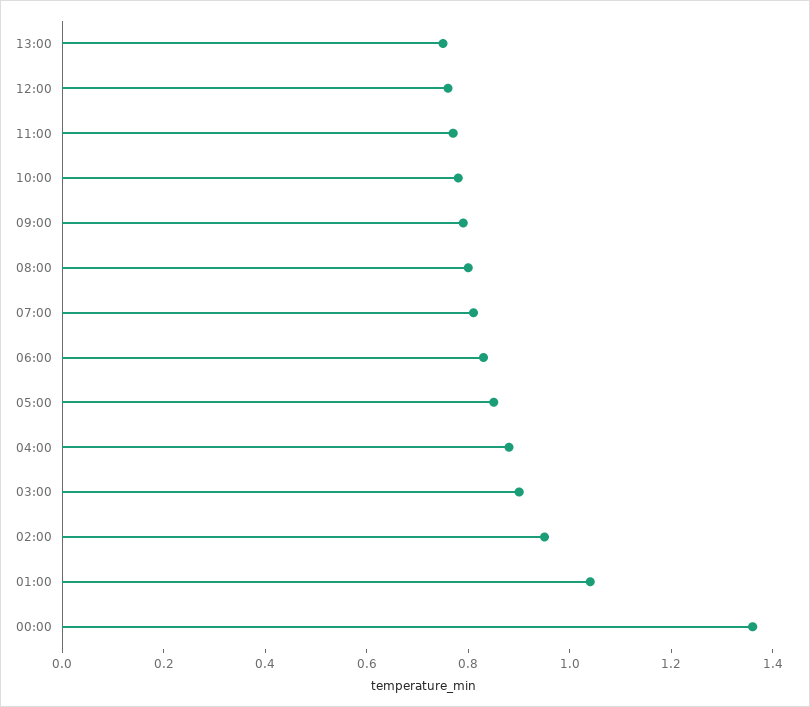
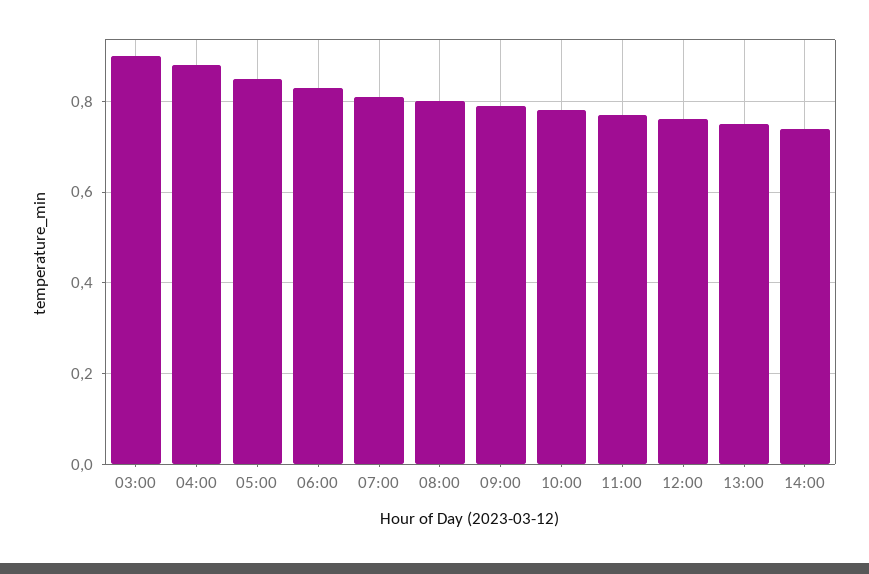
02:00: 0.95 -> none
01:00: 1.05 -> none
00:00: 1.35 -> none
14:00: none -> 0.75

